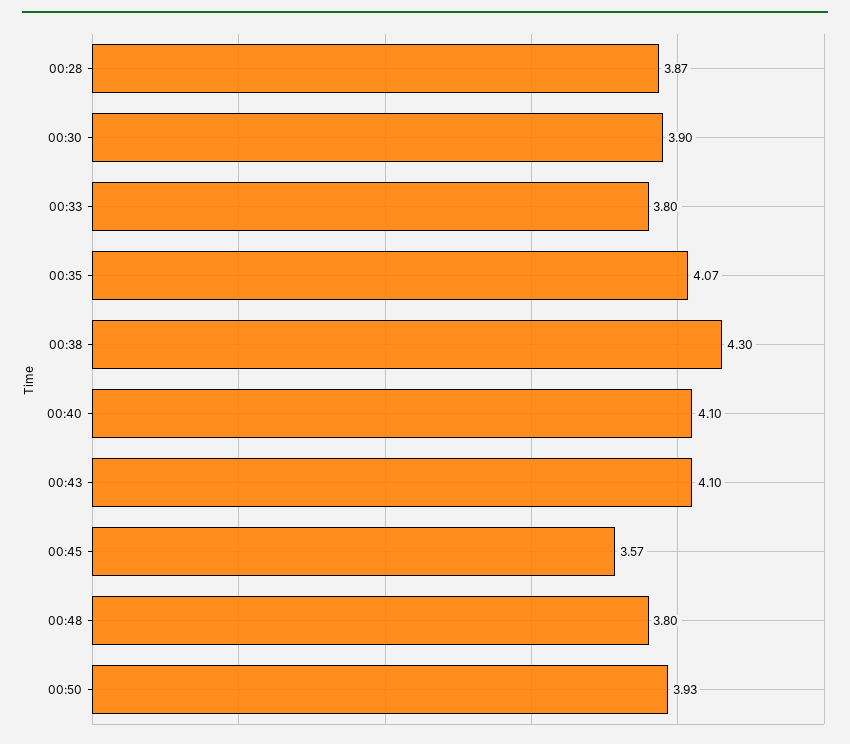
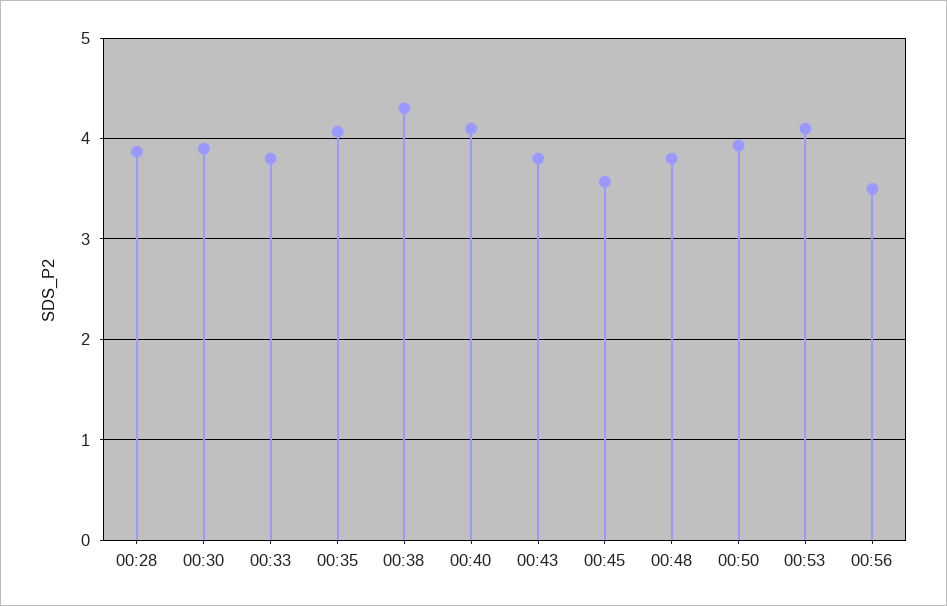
00:43: 4.1 -> 3.8
00:53: none -> 4.1
00:56: none -> 3.5

